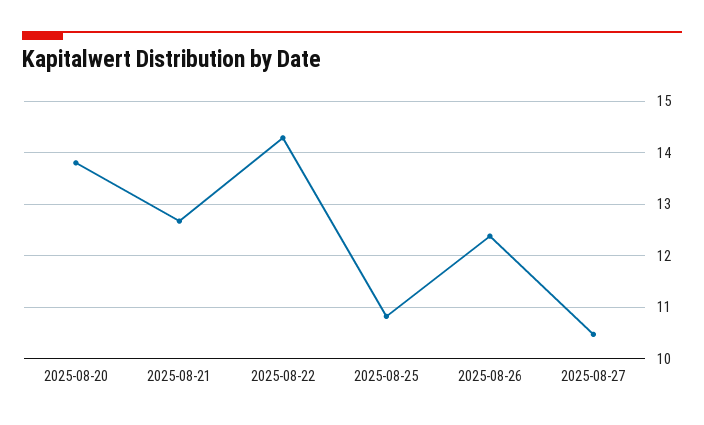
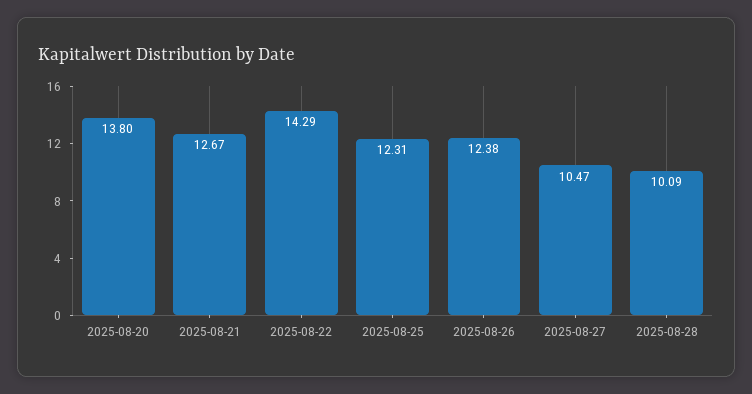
2025-08-25: 10.8 -> 12.31
2025-08-28: none -> 10.09

